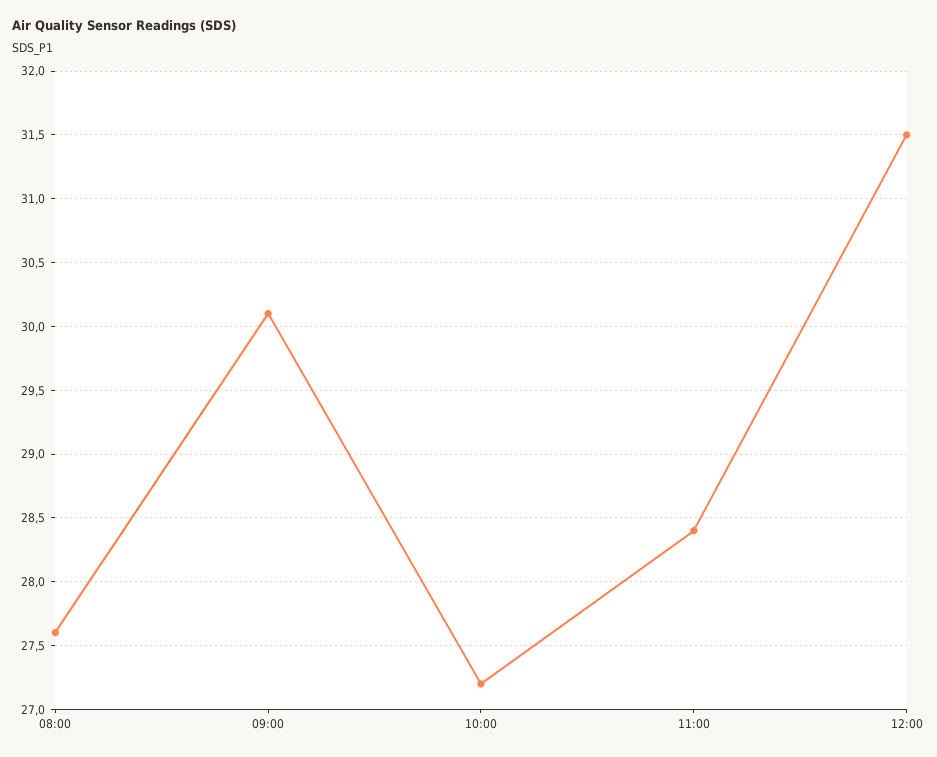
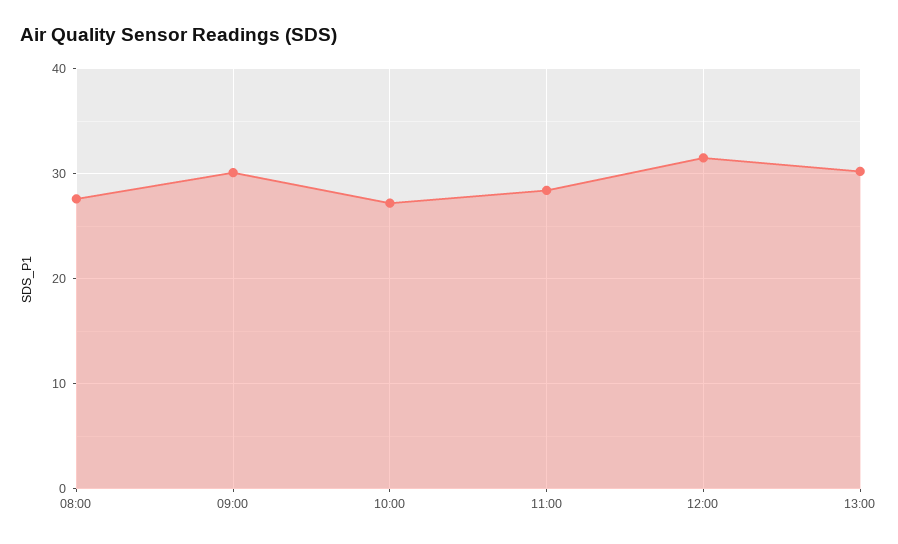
13:00: none -> 30

